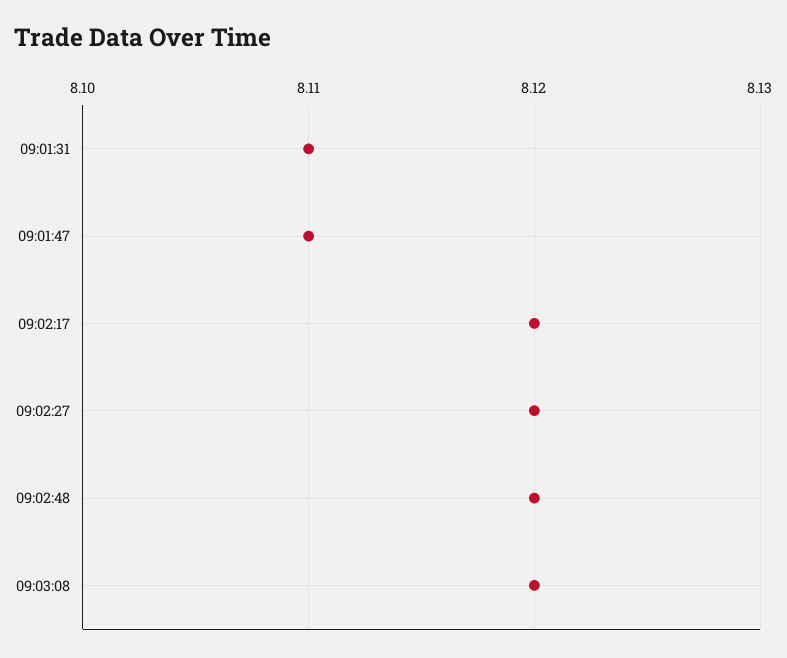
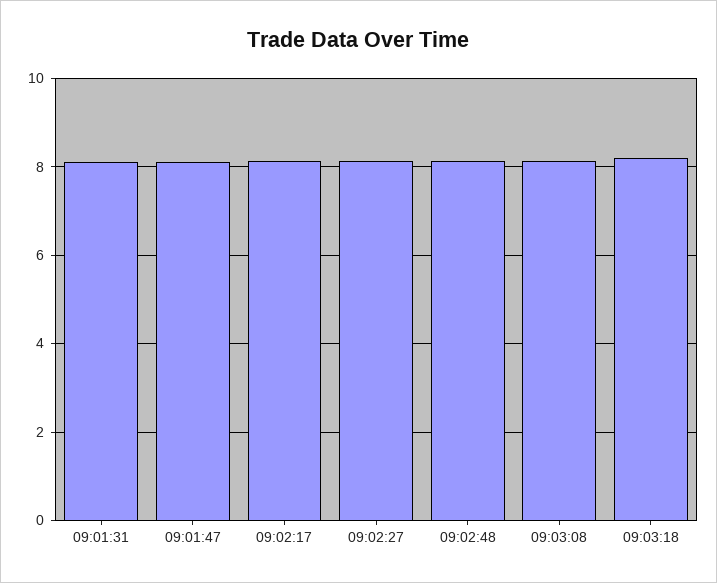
09:03:18: none -> 8.2

